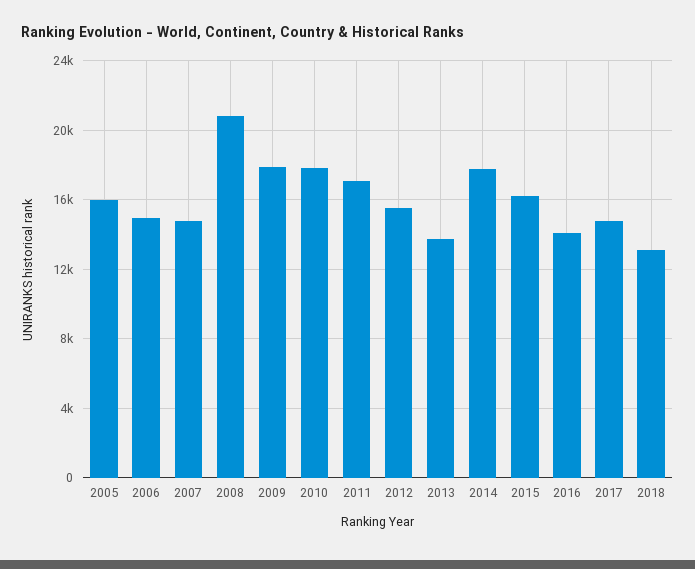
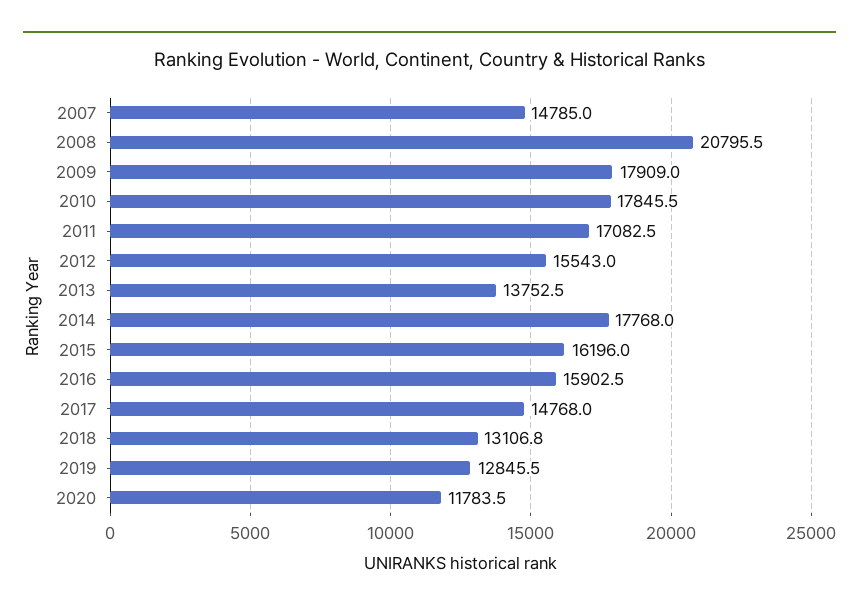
2005: 16000 -> none
2006: 15000 -> none
2016: 14000 -> 15902.5
2019: none -> 12845.5
2020: none -> 11783.5

